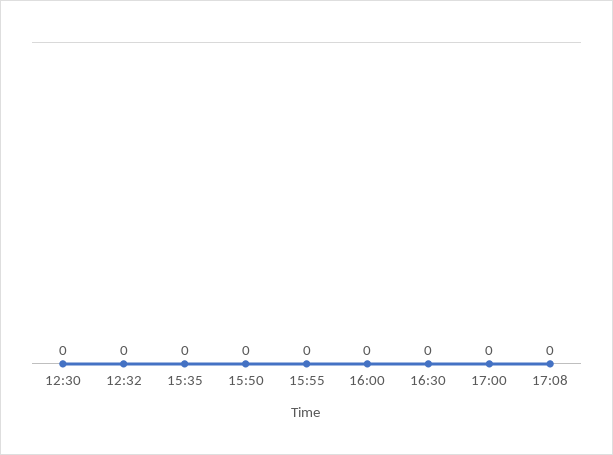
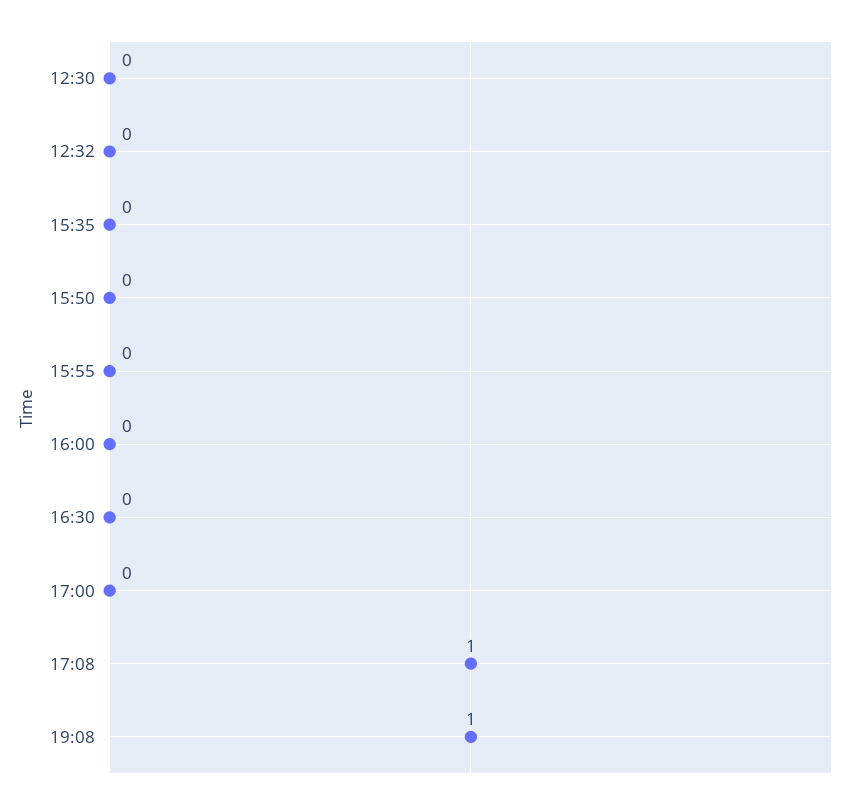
17:08: 0 -> 1
19:08: none -> 1

